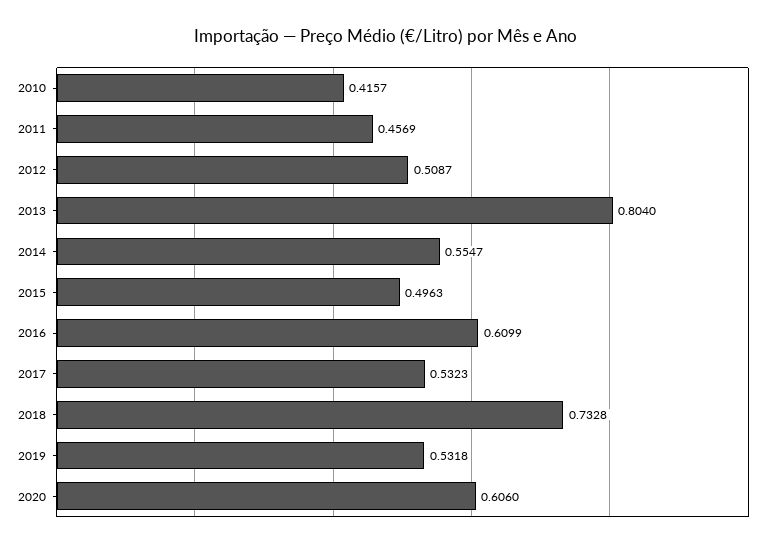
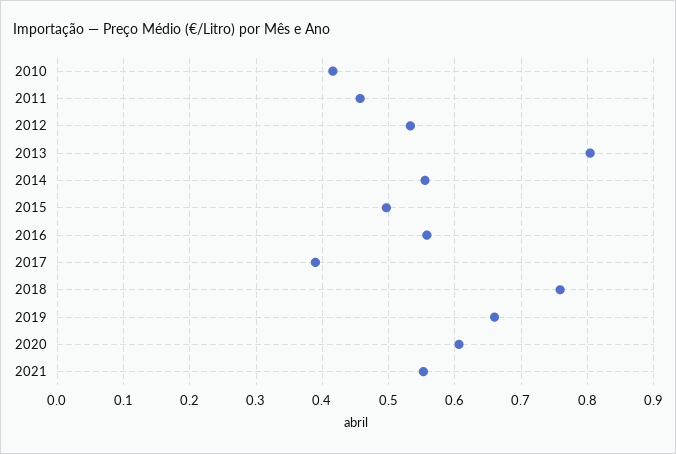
2012: 0.5087 -> 0.53
2016: 0.6099 -> 0.56
2017: 0.5323 -> 0.39
2018: 0.7328 -> 0.76
2019: 0.5318 -> 0.66
2021: none -> 0.55

